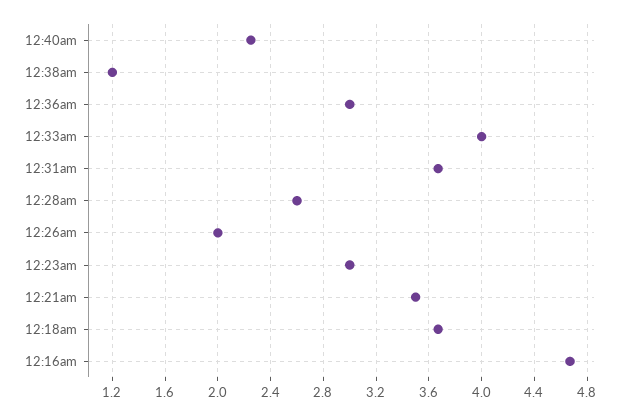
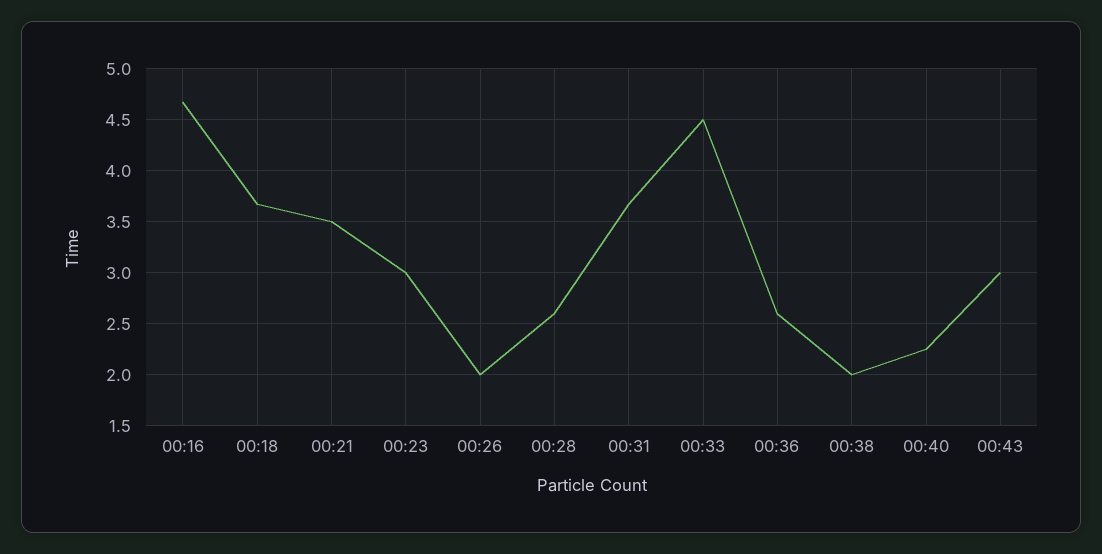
12:38am: 1.2 -> 2
12:36am: 3 -> 2.6
12:33am: 4 -> 4.5
00:43: none -> 3

